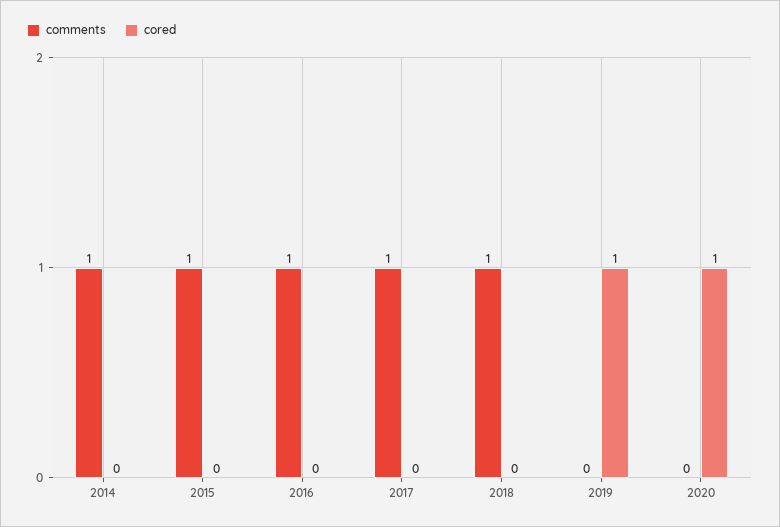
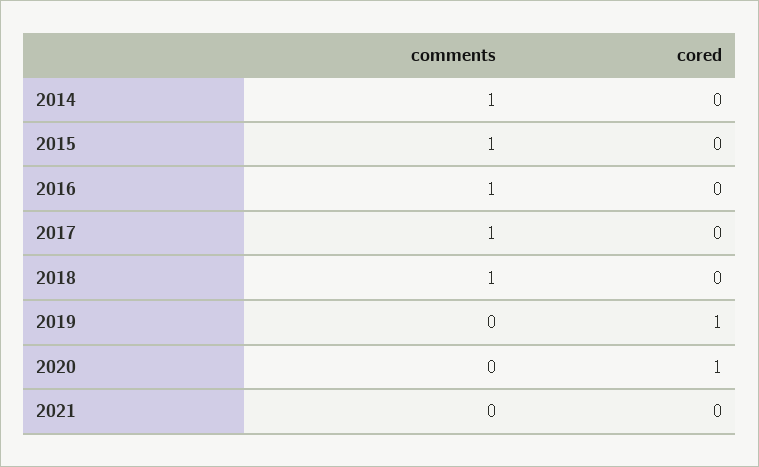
comments, 2021: none -> 0
cored, 2021: none -> 0

